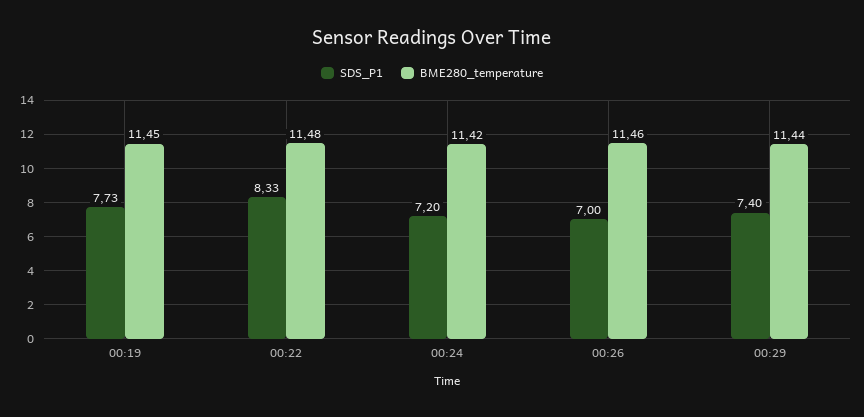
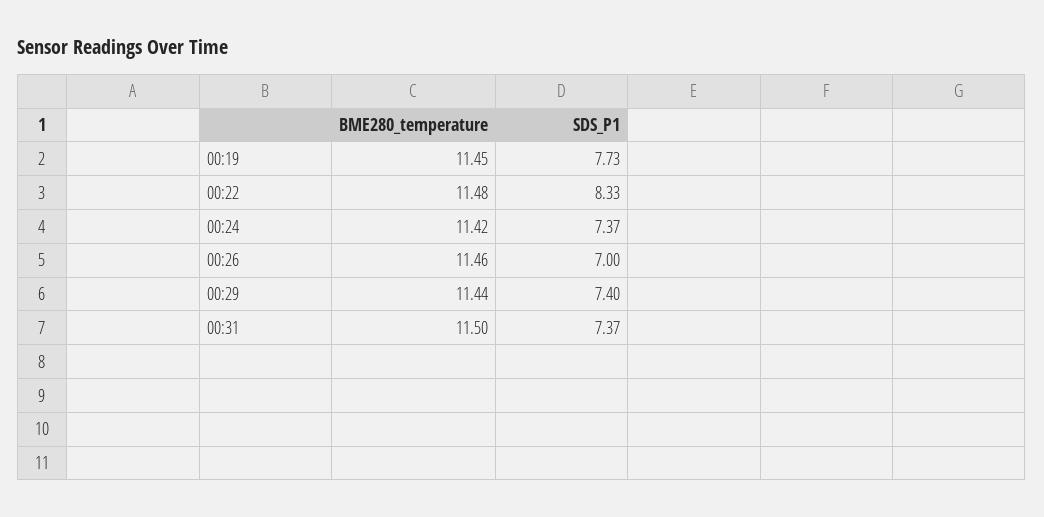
SDS_P1, 00:24: 7.2 -> 7.37
BME280_temperature, 00:31: none -> 11.5
SDS_P1, 00:31: none -> 7.37

